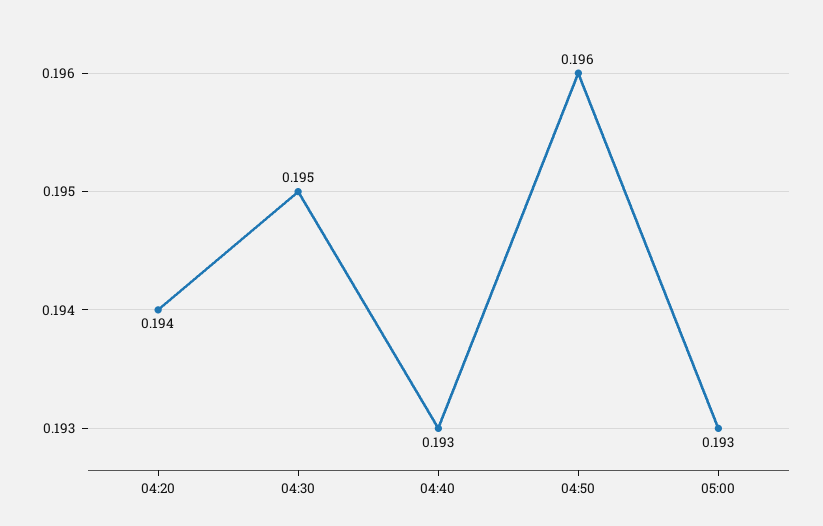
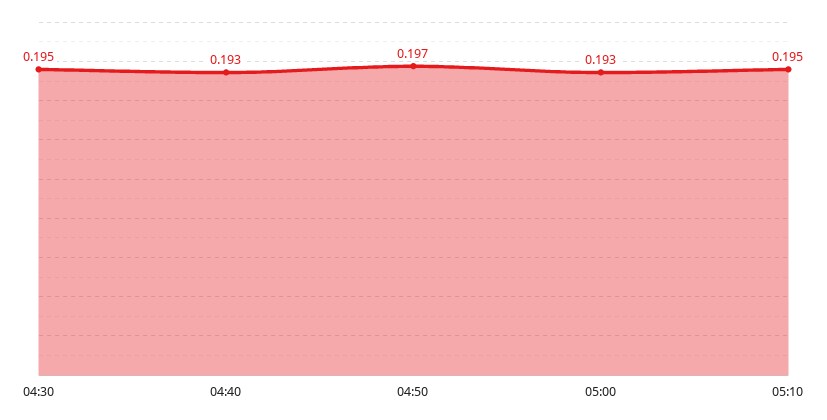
04:20: 0.194 -> none
04:50: 0.196 -> 0.197
05:10: none -> 0.195

